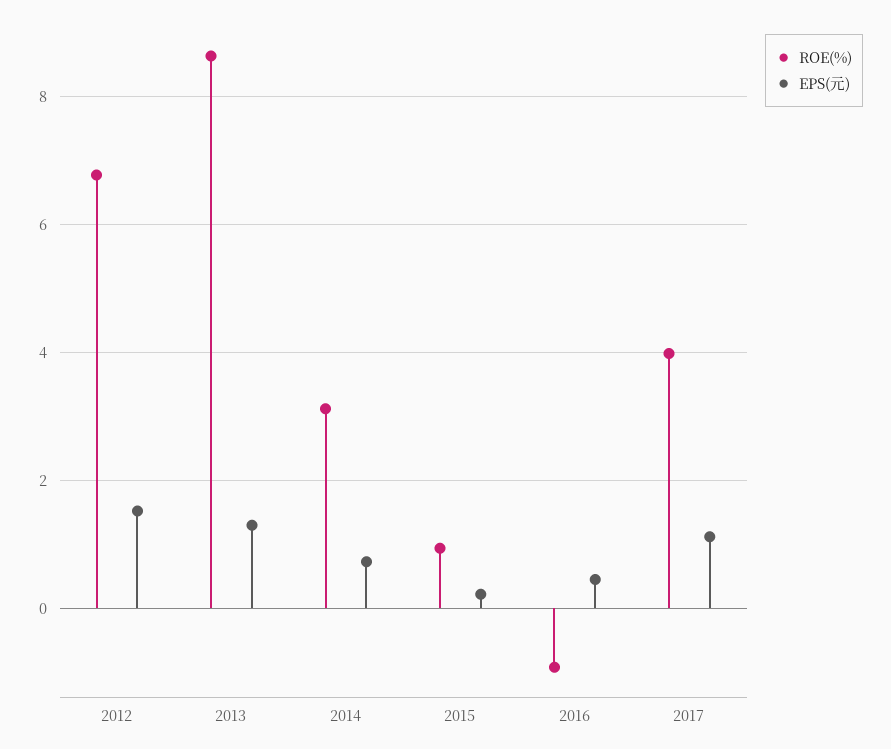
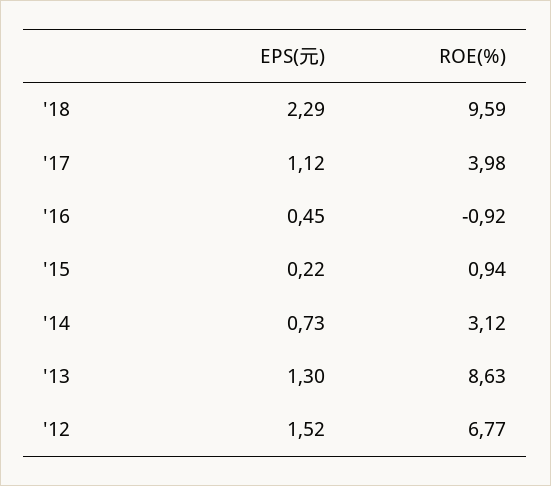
EPS(元), '18: none -> 2.29
ROE(%), '18: none -> 9.59

